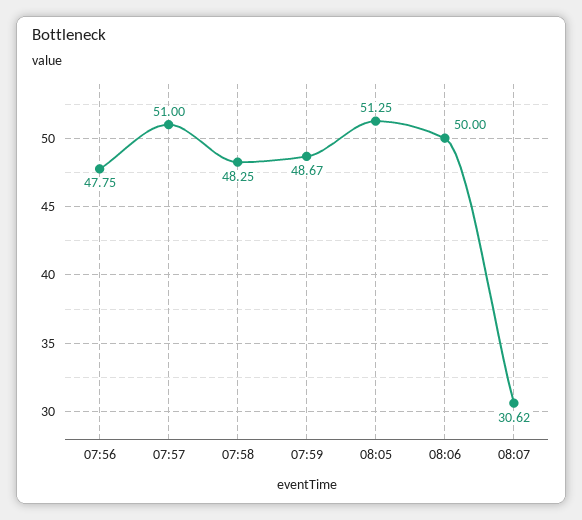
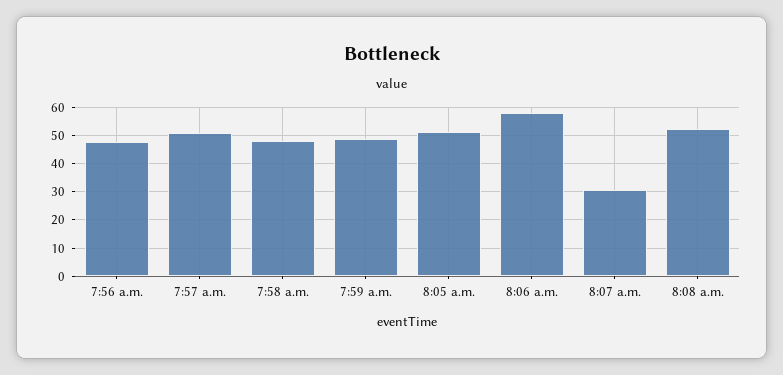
08:06: 50 -> 57.5
8:08 a.m.: none -> 52.5

